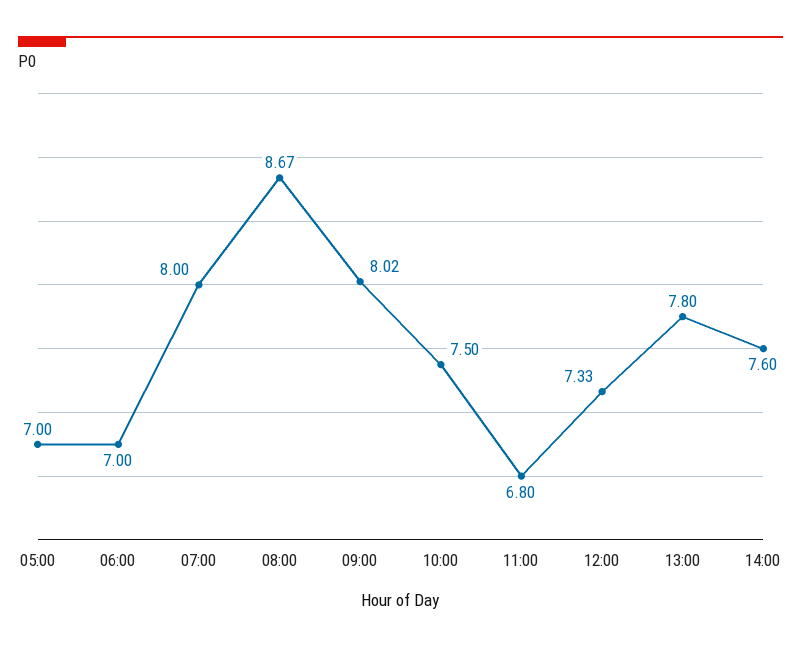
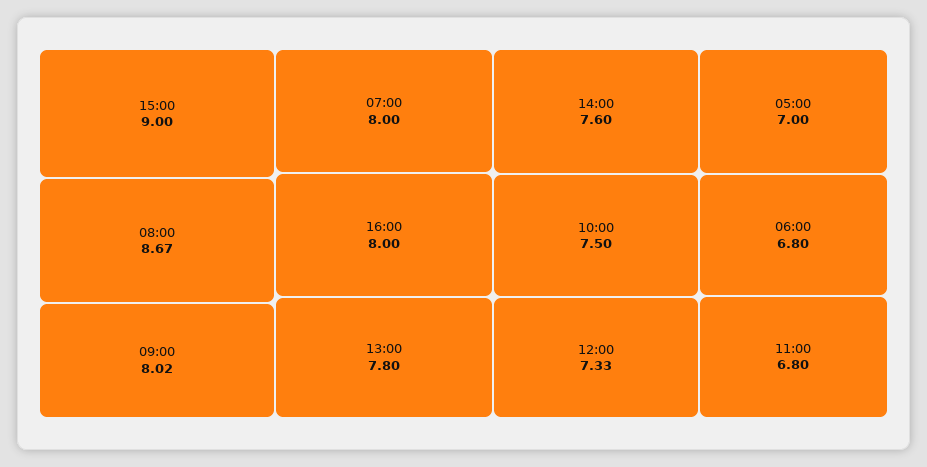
06:00: 7 -> 6.8
15:00: none -> 9
16:00: none -> 8

